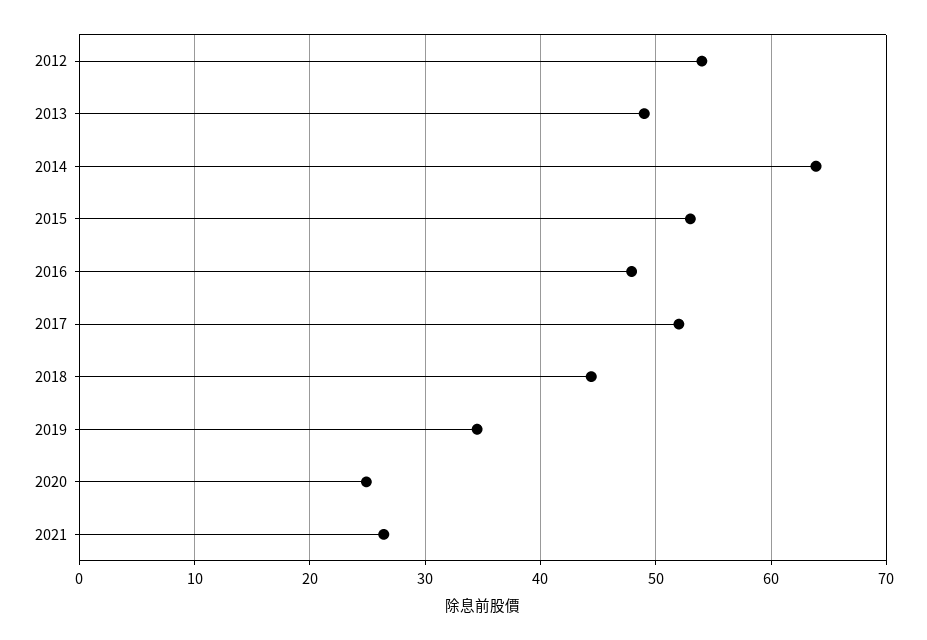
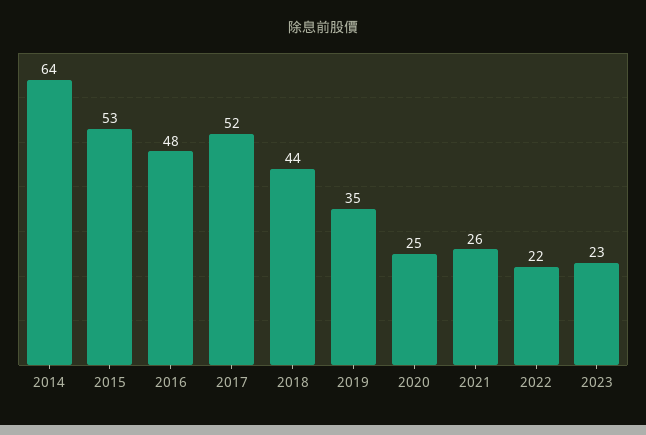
2012: 54 -> none
2013: 49 -> none
2022: none -> 22
2023: none -> 23

